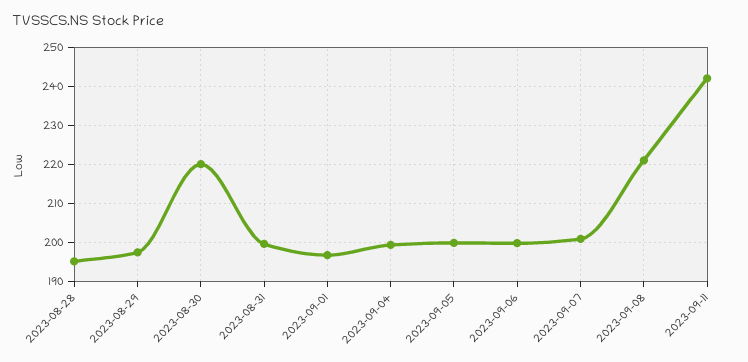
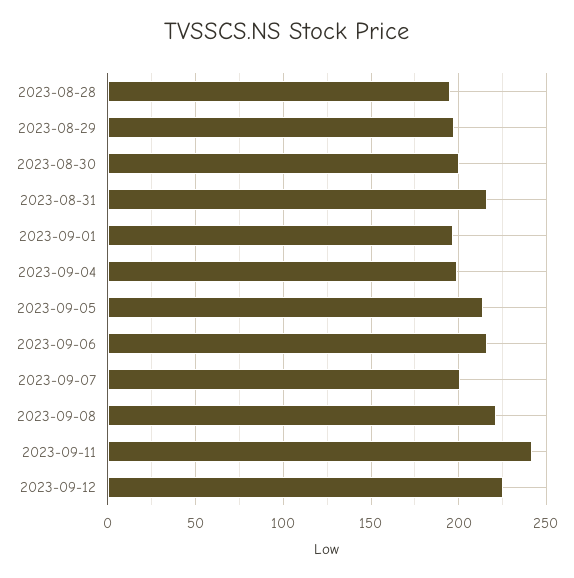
2023-08-30: 220 -> 200
2023-08-31: 200 -> 215
2023-09-05: 200 -> 215
2023-09-06: 200 -> 215
2023-09-12: none -> 225

